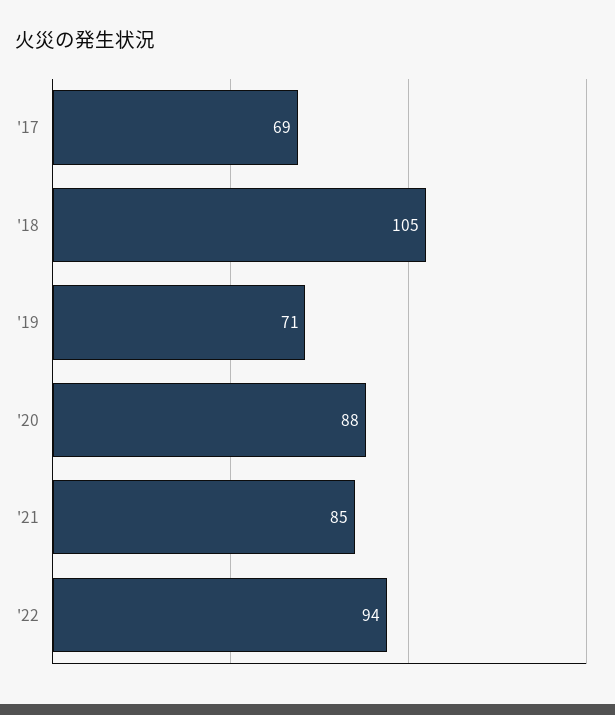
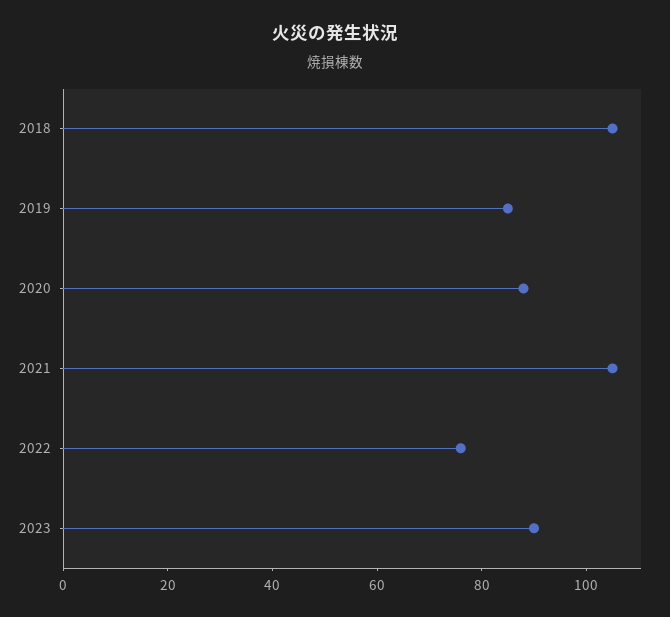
'17: 69 -> none
'19: 71 -> 85
'21: 85 -> 105
'22: 94 -> 75
2023: none -> 90

